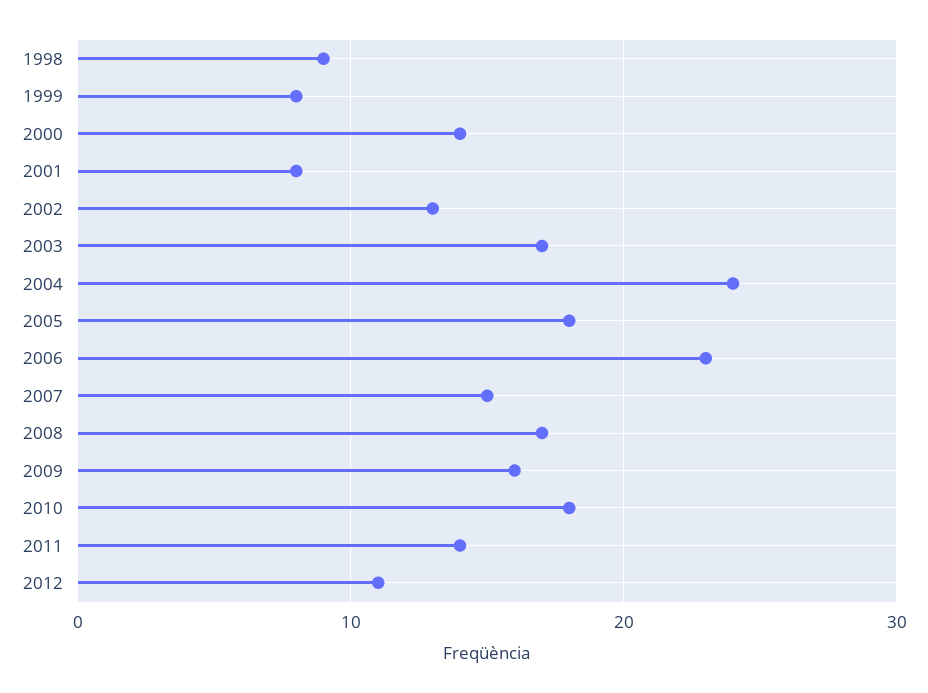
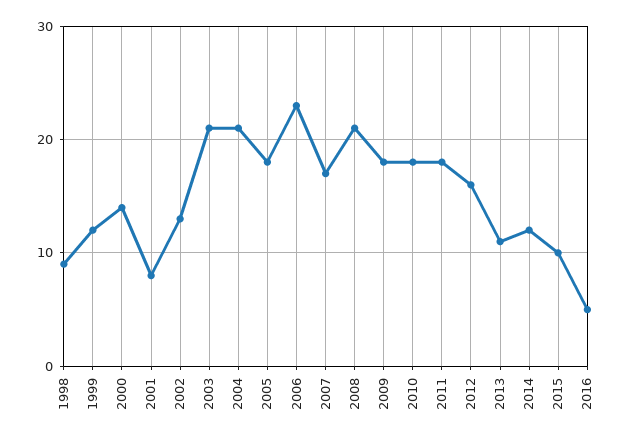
1999: 8 -> 12
2003: 17 -> 21
2004: 24 -> 21
2007: 15 -> 17
2008: 17 -> 21
2009: 16 -> 18
2011: 14 -> 18
2012: 11 -> 16
2013: none -> 11
2014: none -> 12
2015: none -> 10
2016: none -> 5

